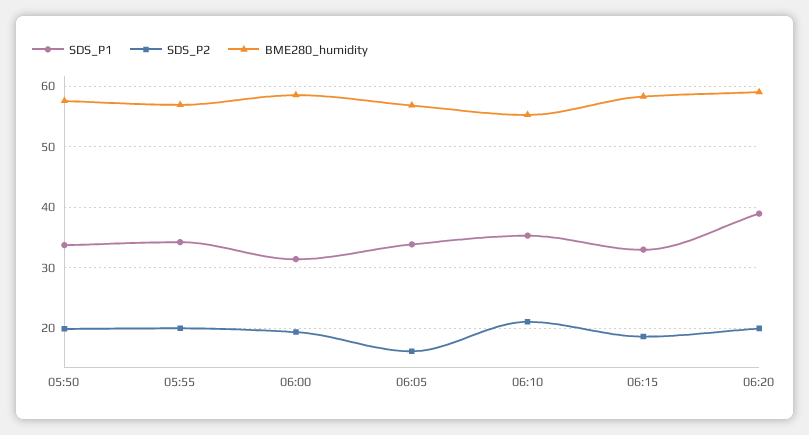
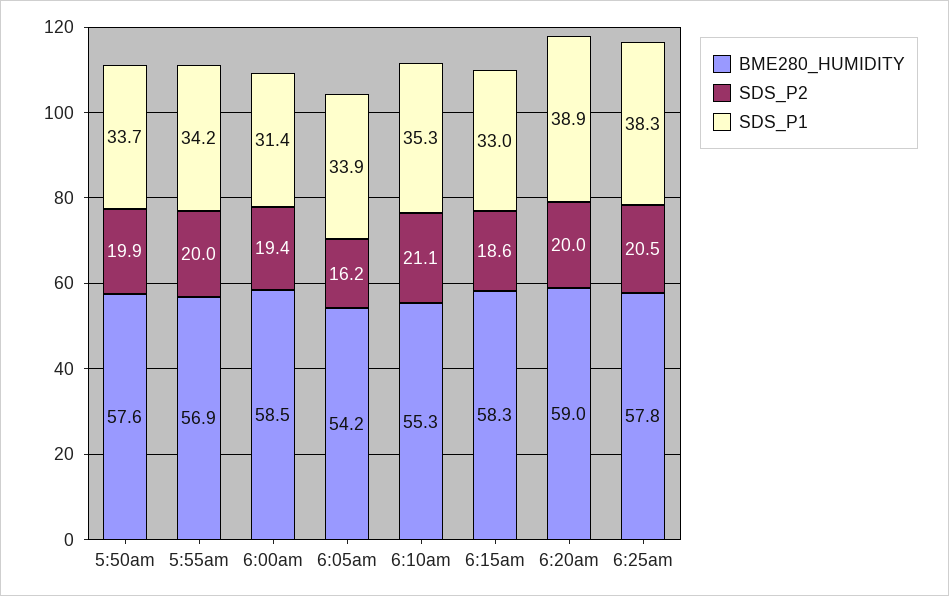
BME280_humidity, 06:05: 57 -> 54.2
BME280_humidity, 6:25am: none -> 57.8
SDS_P2, 6:25am: none -> 20.5
SDS_P1, 6:25am: none -> 38.3

